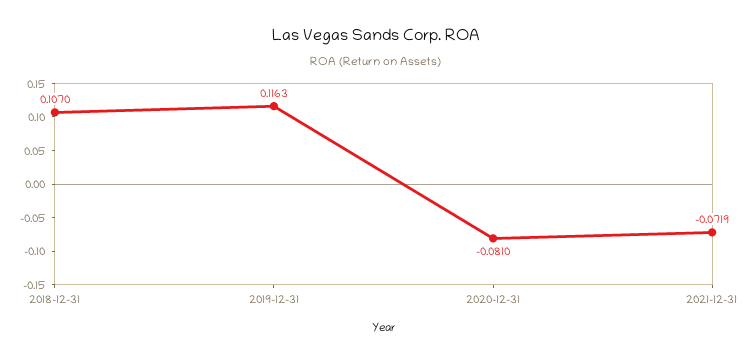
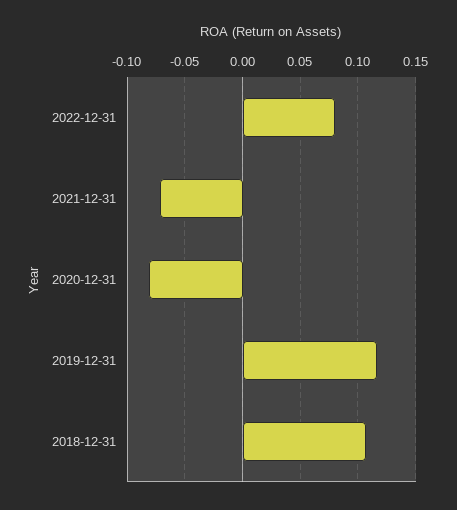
2022-12-31: none -> 0.08

